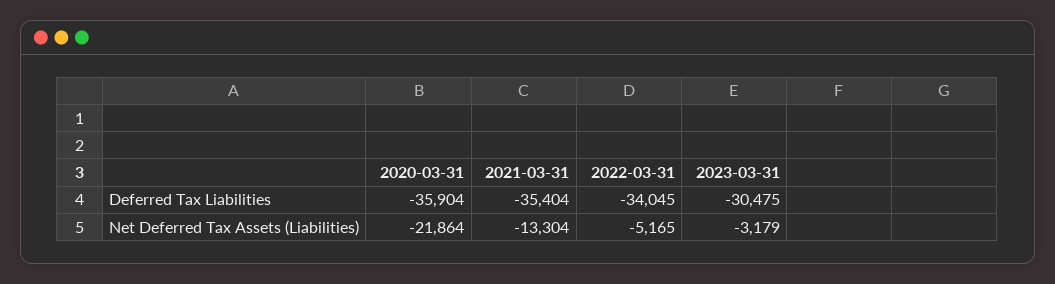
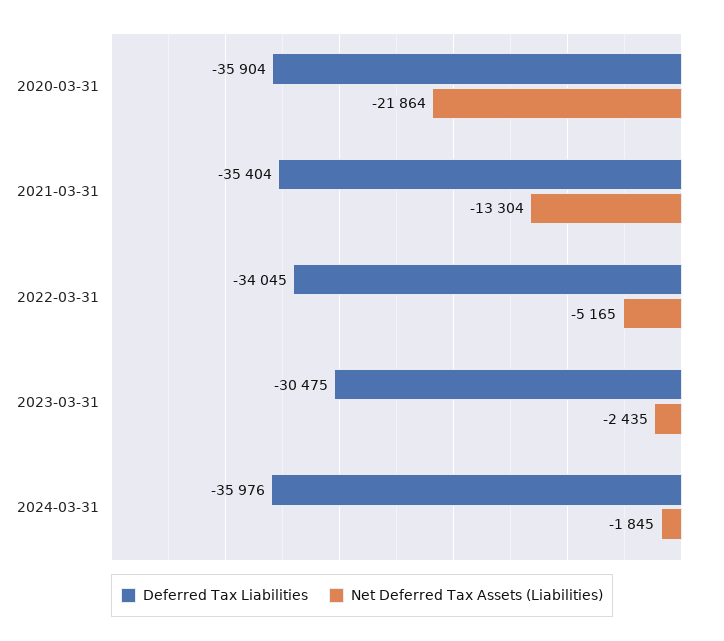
Net Deferred Tax Assets (Liabilities), 2023-03-31: -3179 -> -2435
Deferred Tax Liabilities, 2024-03-31: none -> -35976
Net Deferred Tax Assets (Liabilities), 2024-03-31: none -> -1845

